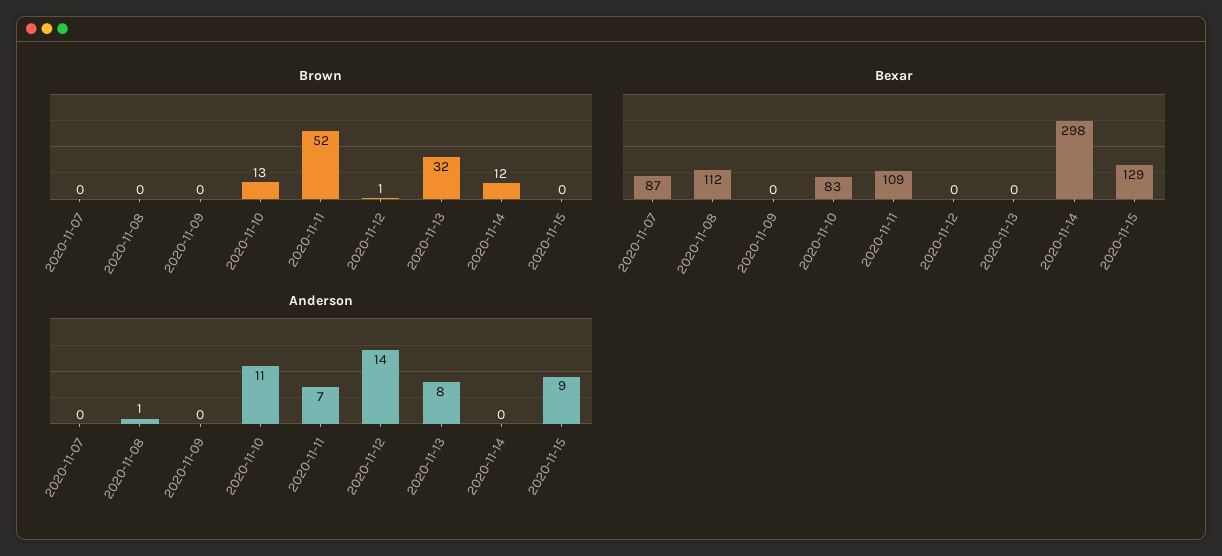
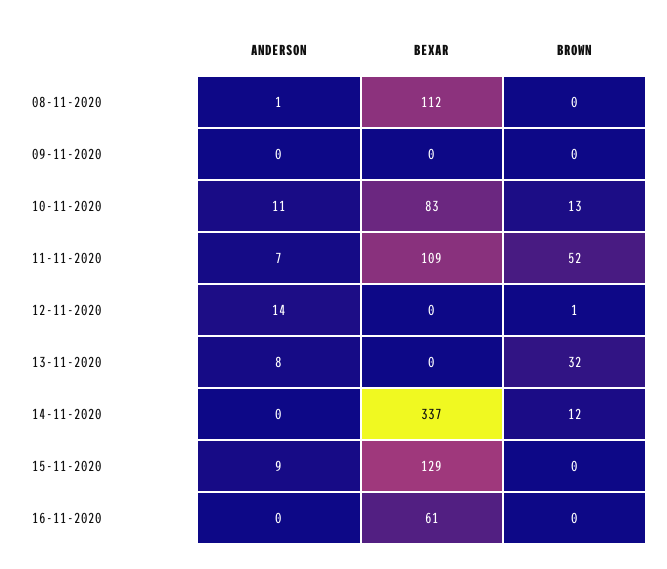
Brown, 2020-11-07: 0 -> none
Bexar, 2020-11-07: 87 -> none
Bexar, 2020-11-14: 298 -> 337
Anderson, 2020-11-07: 0 -> none
Anderson, 16-11-2020: none -> 0
Bexar, 16-11-2020: none -> 61
Brown, 16-11-2020: none -> 0

